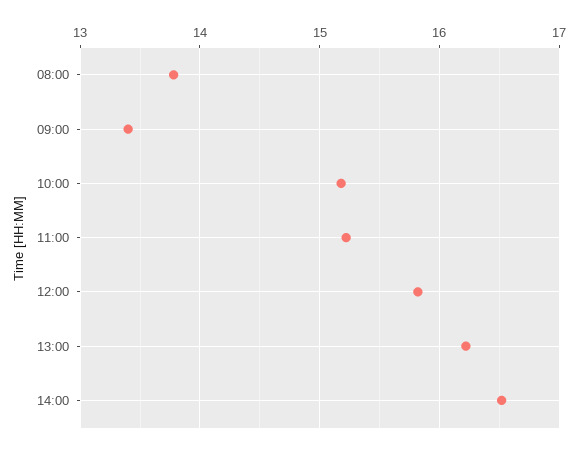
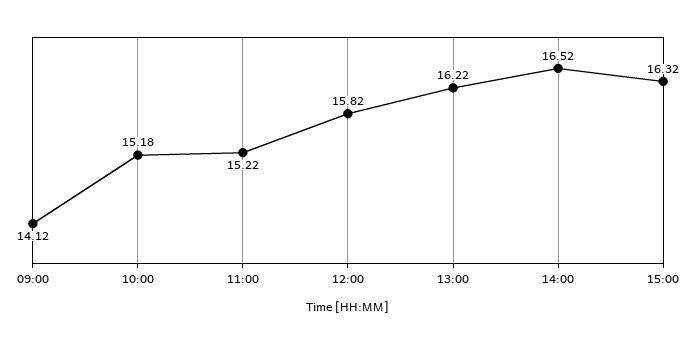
08:00: 13.8 -> none
09:00: 13.4 -> 14.12
15:00: none -> 16.32

